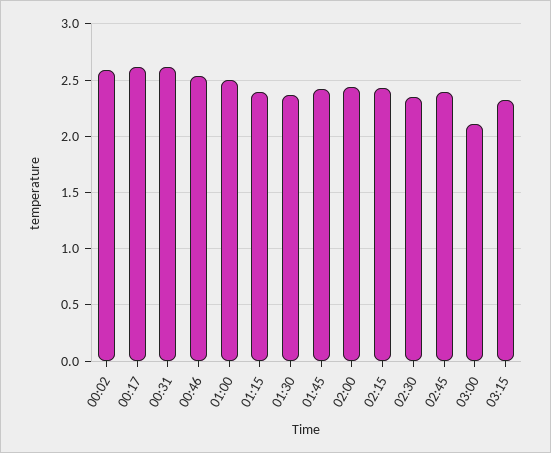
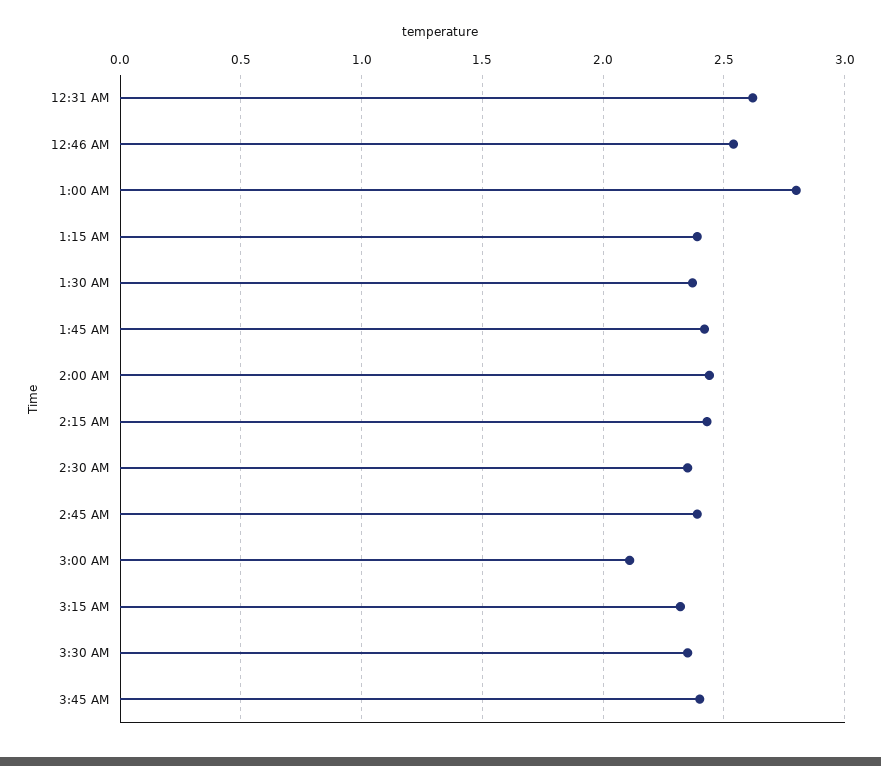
00:02: 2.6 -> none
00:17: 2.6 -> none
01:00: 2.5 -> 2.8
3:30 AM: none -> 2.35
3:45 AM: none -> 2.4

